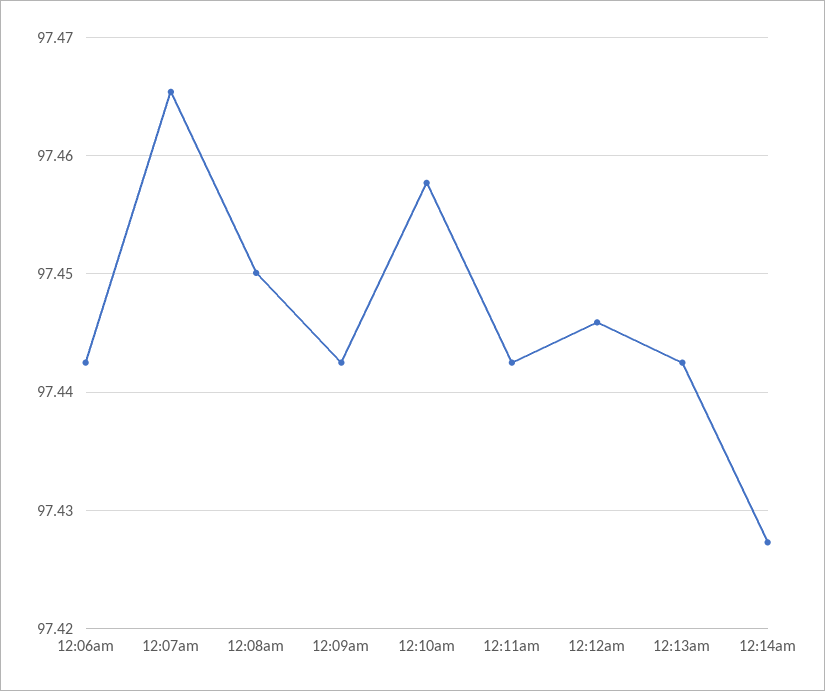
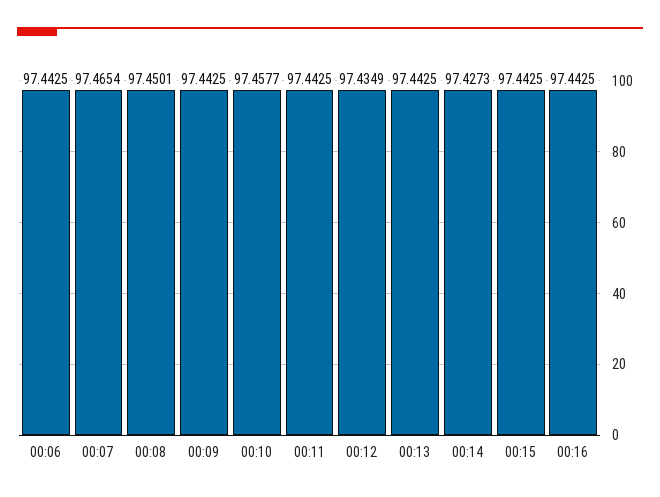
12:12am: 97.446 -> 97.4349
00:15: none -> 97.4425
00:16: none -> 97.4425

